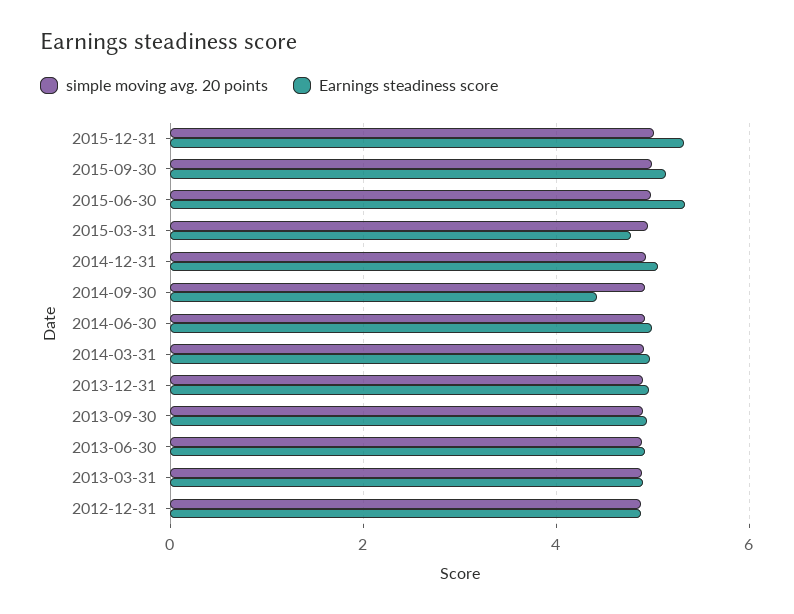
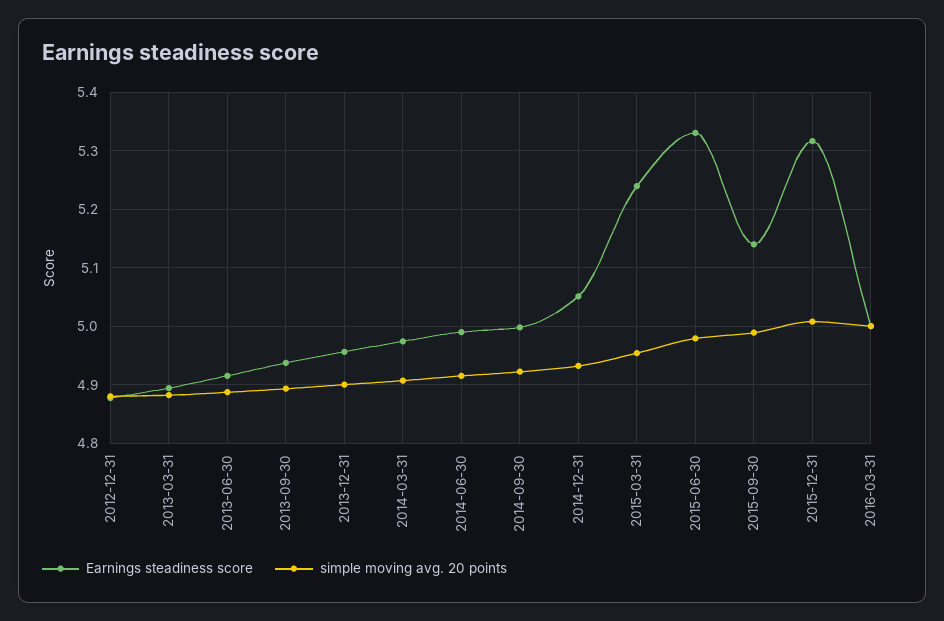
Earnings steadiness score, 2015-03-31: 4.8 -> 5.24
Earnings steadiness score, 2014-09-30: 4.4 -> 5
Earnings steadiness score, 2016-03-31: none -> 5
simple moving avg. 20 points, 2016-03-31: none -> 5

